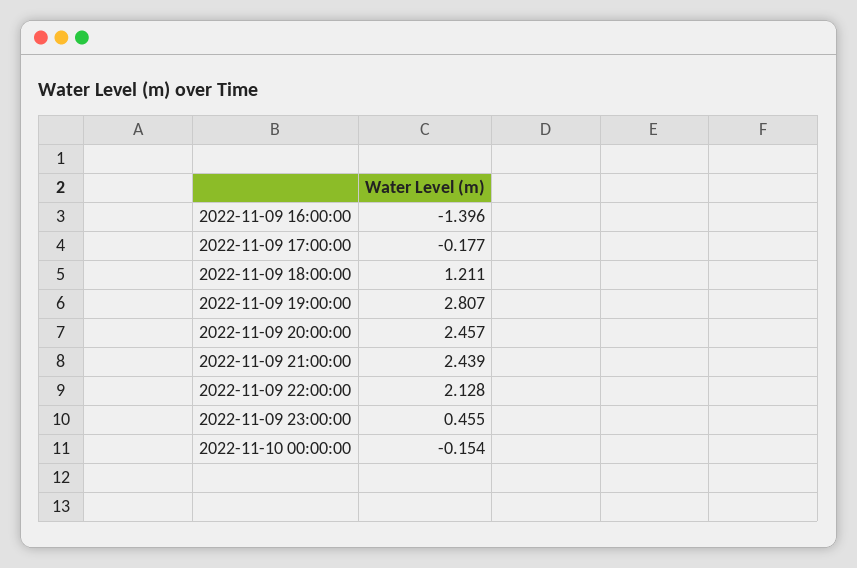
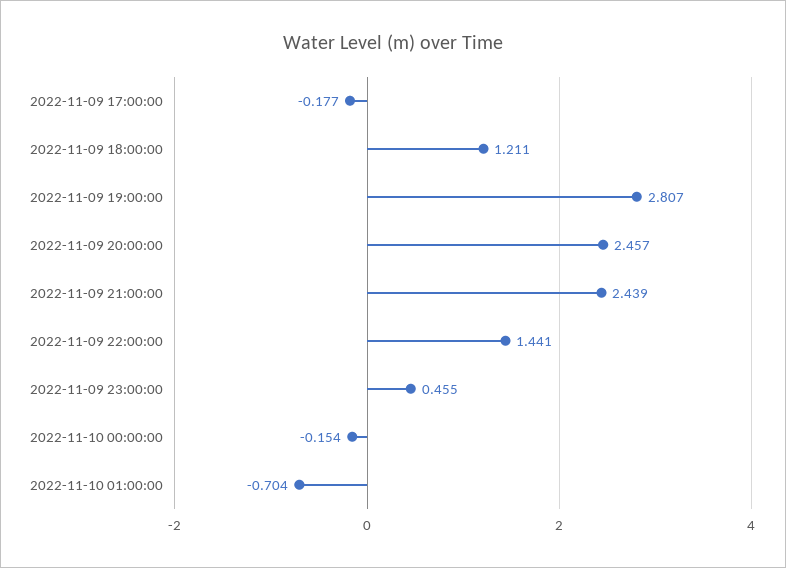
2022-11-09 16:00:00: -1.396 -> none
2022-11-09 22:00:00: 2.128 -> 1.441
2022-11-10 01:00:00: none -> -0.704

